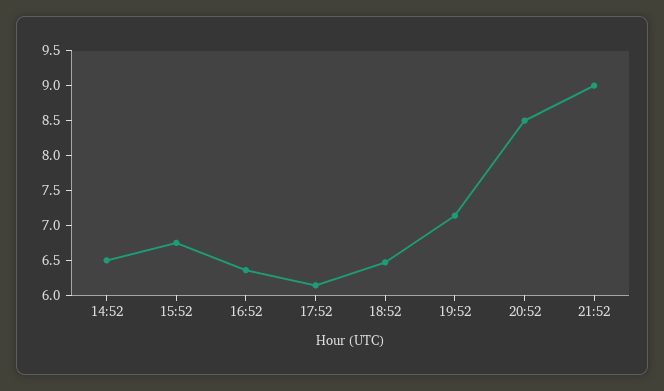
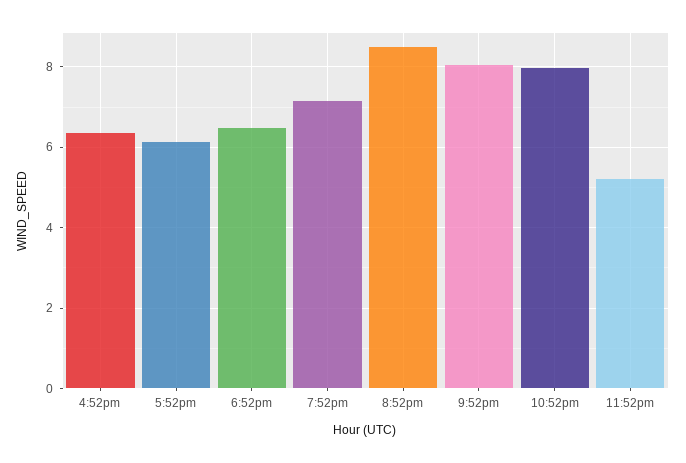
14:52: 6.5 -> none
15:52: 6.75 -> none
21:52: 9 -> 8
10:52pm: none -> 8
11:52pm: none -> 5.2

